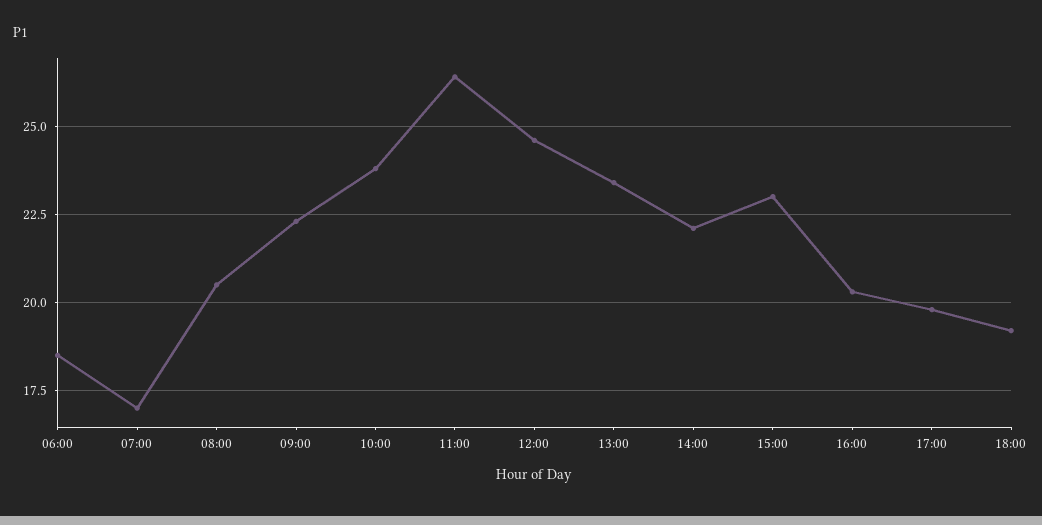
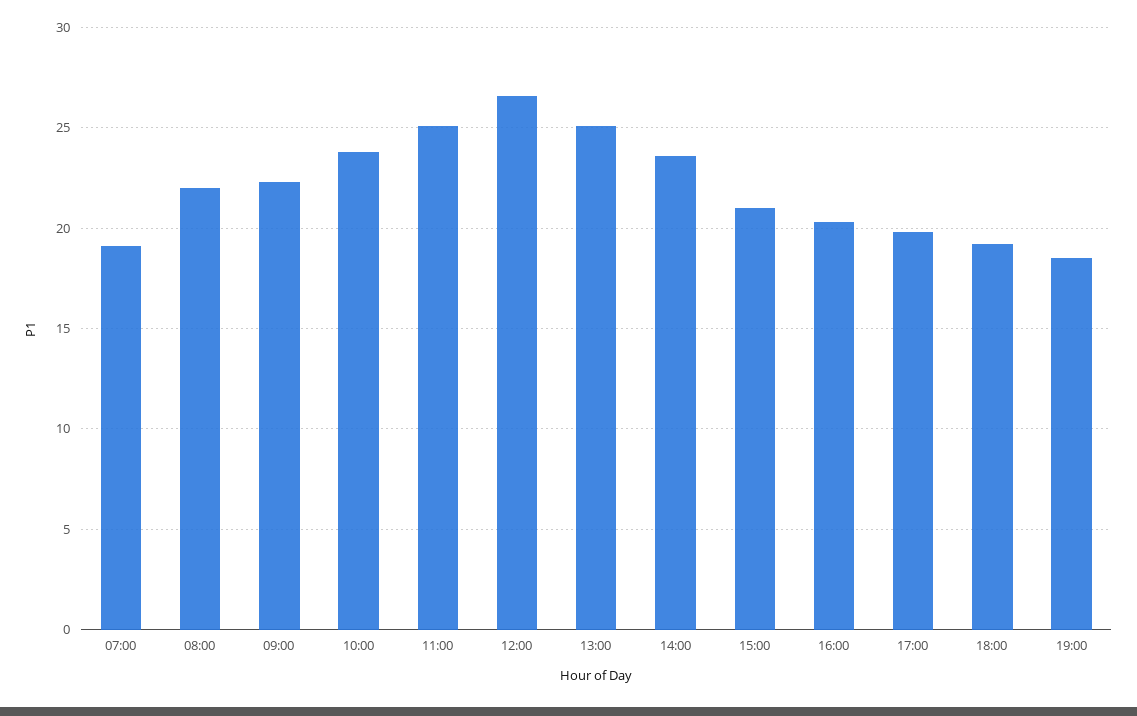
06:00: 18.5 -> none
07:00: 17 -> 19
08:00: 20.5 -> 22
11:00: 26.5 -> 25
12:00: 24.5 -> 26.5
13:00: 23.5 -> 25
14:00: 22 -> 23.5
15:00: 23 -> 21
19:00: none -> 18.5

